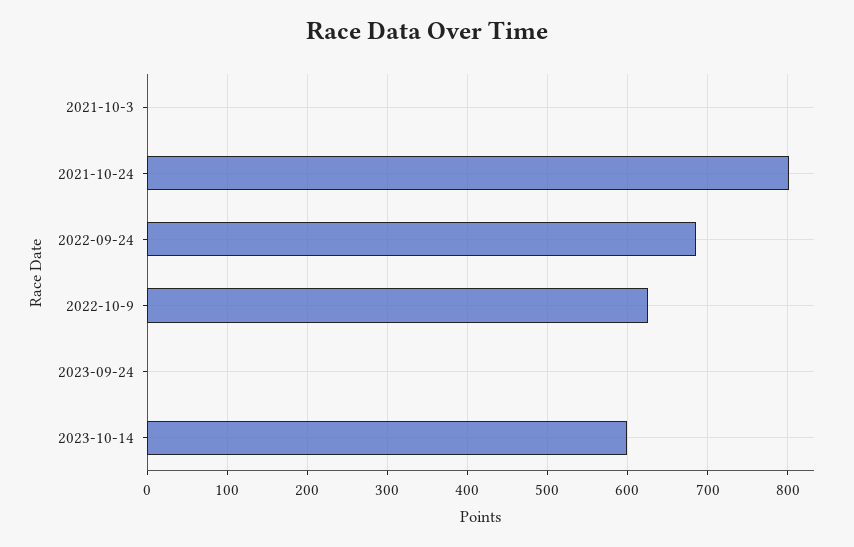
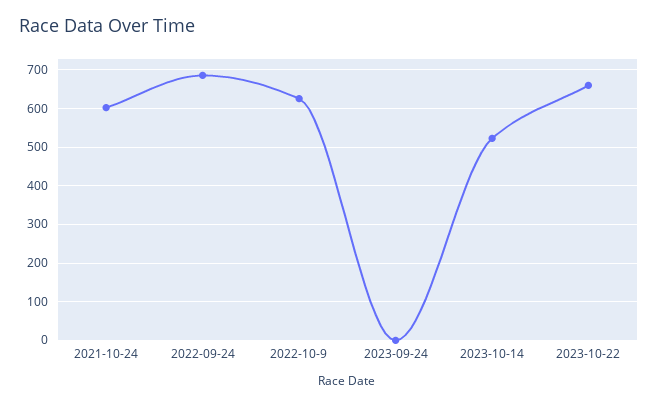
2021-10-3: 0 -> none
2021-10-24: 800 -> 600
2023-10-14: 600 -> 520
2023-10-22: none -> 660

